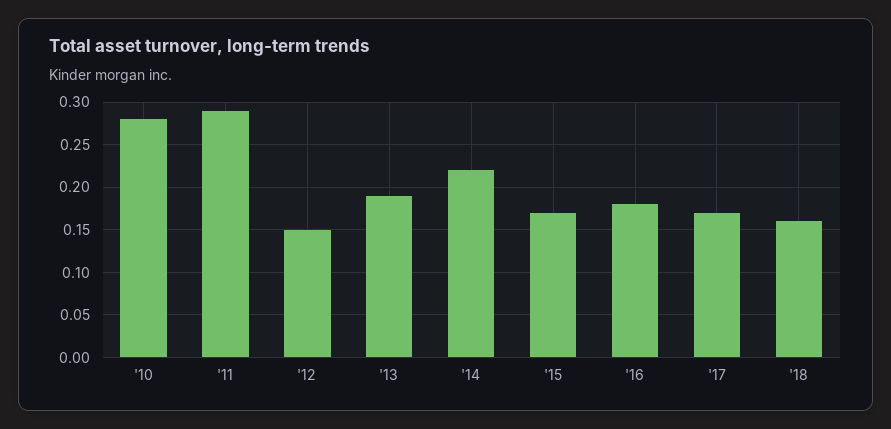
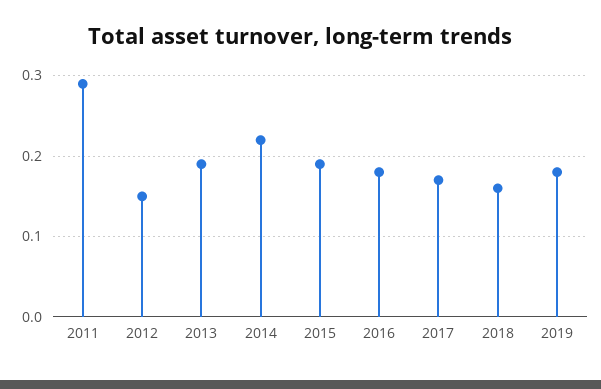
'10: 0.28 -> none
'15: 0.17 -> 0.19
2019: none -> 0.18

